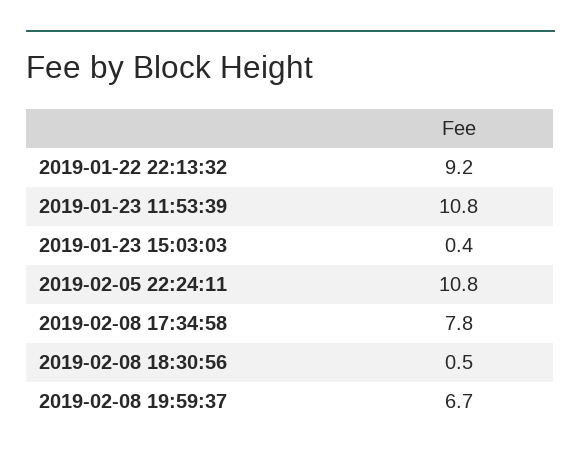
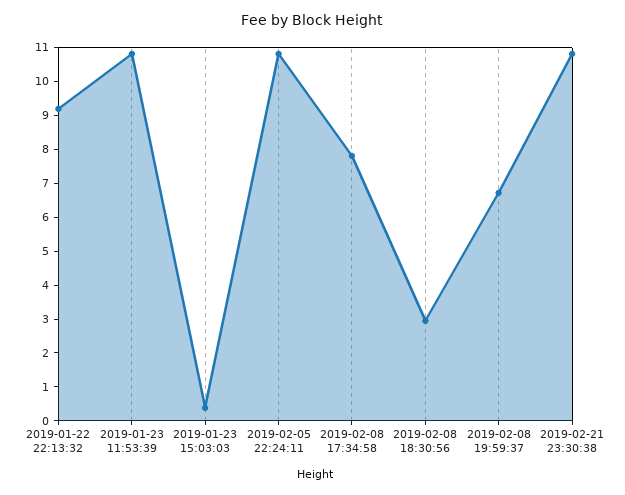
2019-02-08 18:30:56: 0.5 -> 3
2019-02-21 23:30:38: none -> 10.75

